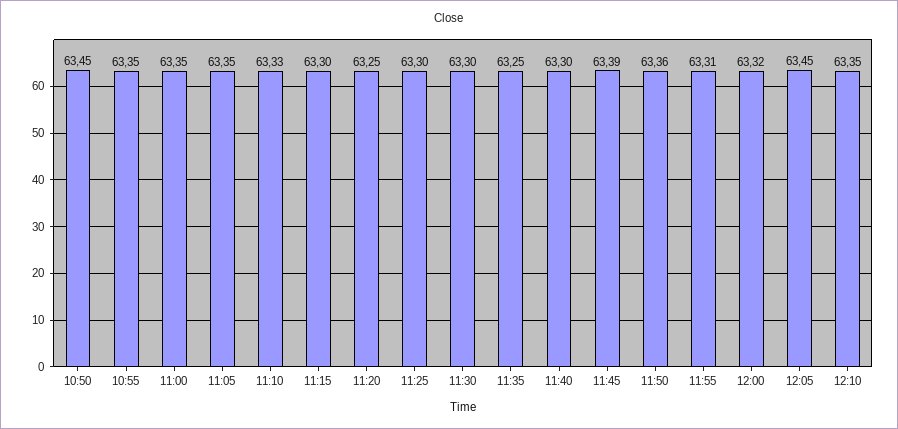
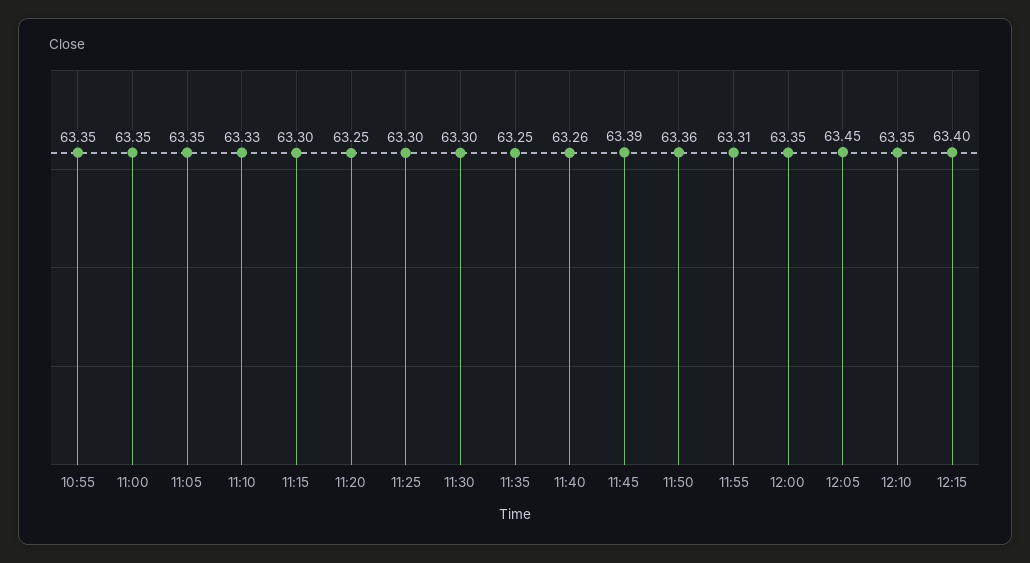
10:50: 63.45 -> none
11:40: 63.3 -> 63.26
12:00: 63.32 -> 63.35
12:15: none -> 63.4

